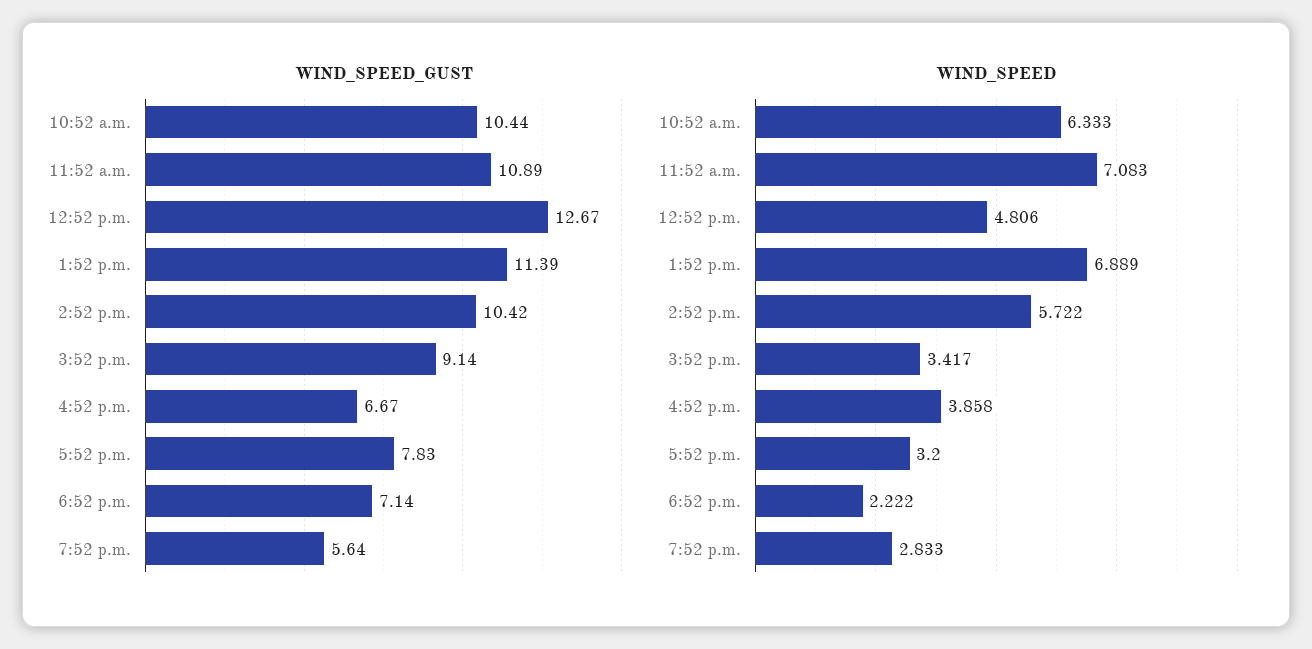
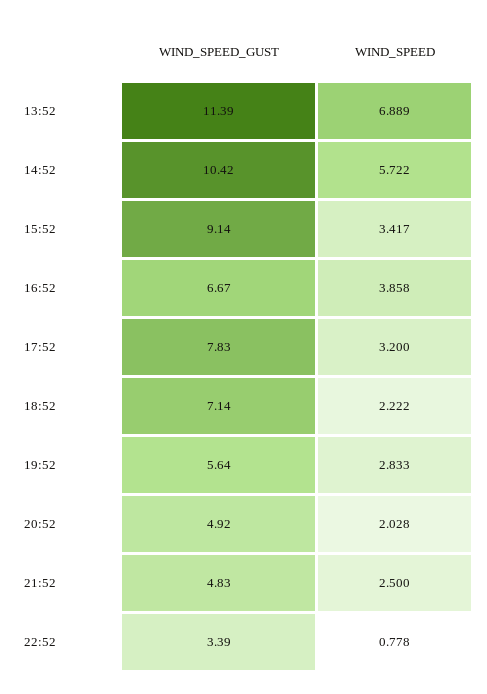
WIND_SPEED_GUST, 10:52 a.m.: 10.44 -> none
WIND_SPEED_GUST, 11:52 a.m.: 10.89 -> none
WIND_SPEED_GUST, 12:52 p.m.: 12.67 -> none
WIND_SPEED, 10:52 a.m.: 6.333 -> none
WIND_SPEED, 11:52 a.m.: 7.083 -> none
WIND_SPEED, 12:52 p.m.: 4.806 -> none
WIND_SPEED_GUST, 20:52: none -> 4.92
WIND_SPEED, 20:52: none -> 2.028
WIND_SPEED_GUST, 21:52: none -> 4.83
WIND_SPEED, 21:52: none -> 2.5
WIND_SPEED_GUST, 22:52: none -> 3.39
WIND_SPEED, 22:52: none -> 0.778

